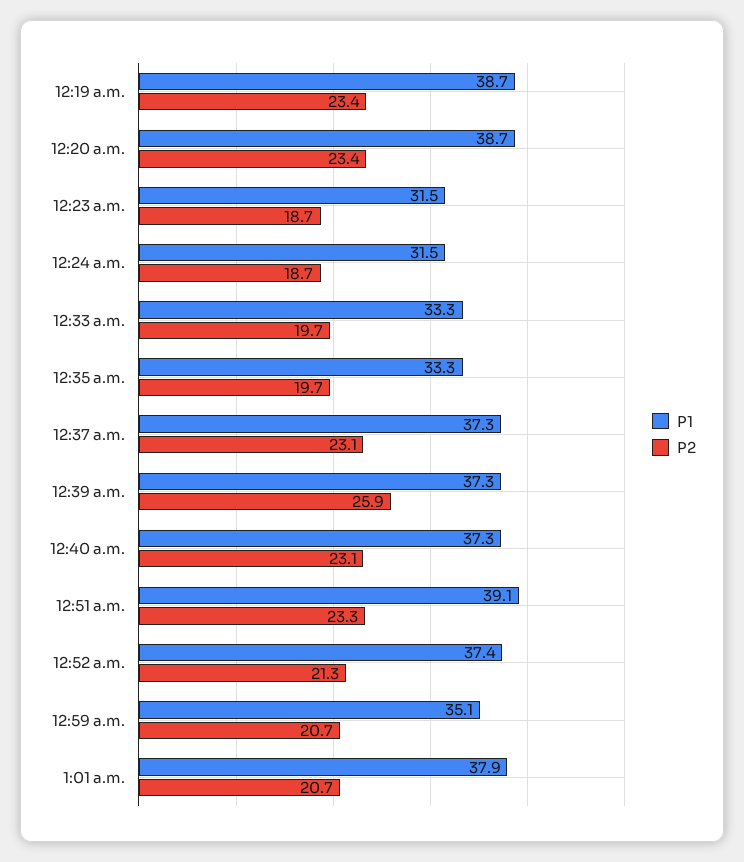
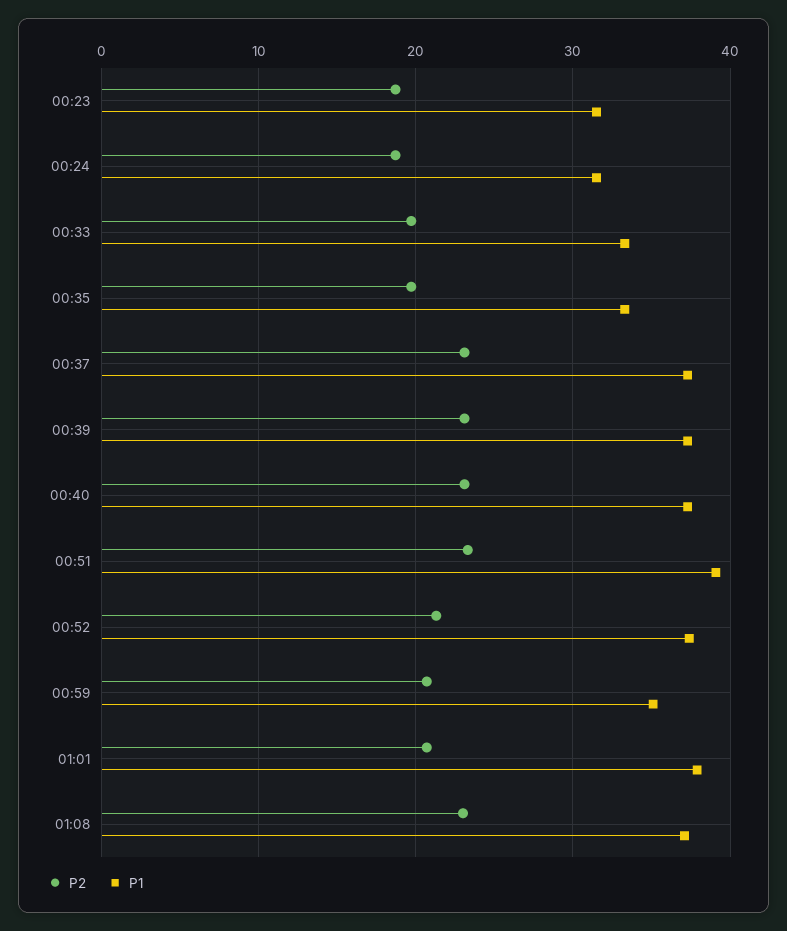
P1, 12:19 a.m.: 38.7 -> none
P2, 12:19 a.m.: 23.4 -> none
P1, 12:20 a.m.: 38.7 -> none
P2, 12:20 a.m.: 23.4 -> none
P2, 12:39 a.m.: 25.9 -> 23
P2, 01:08: none -> 23
P1, 01:08: none -> 37

